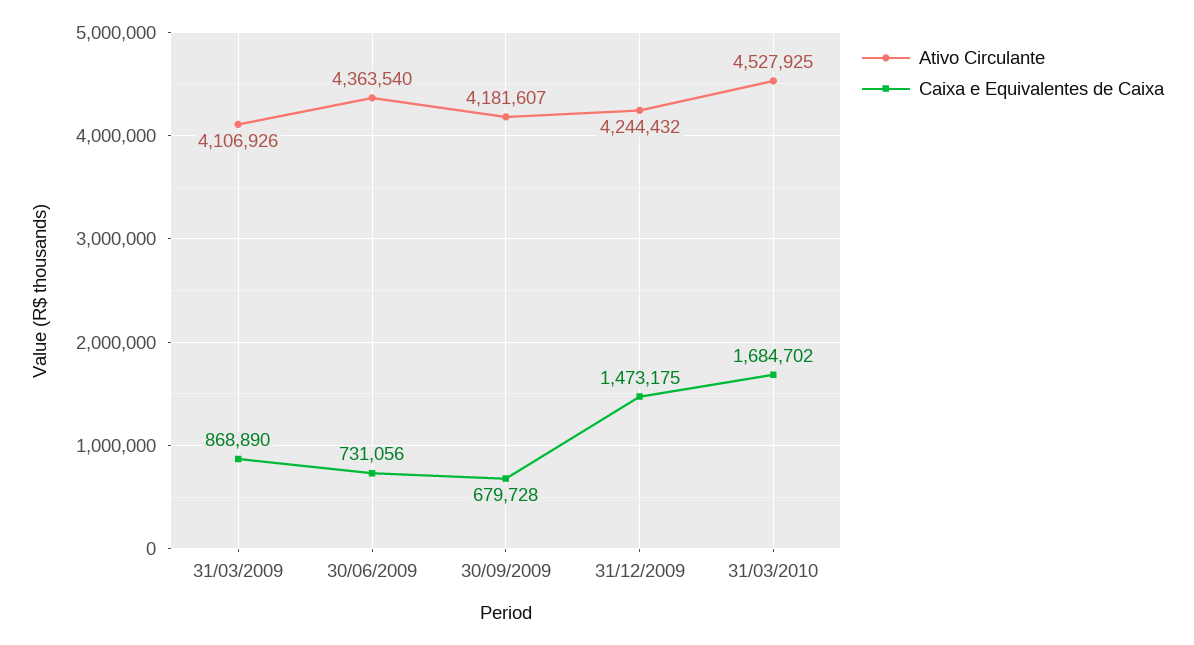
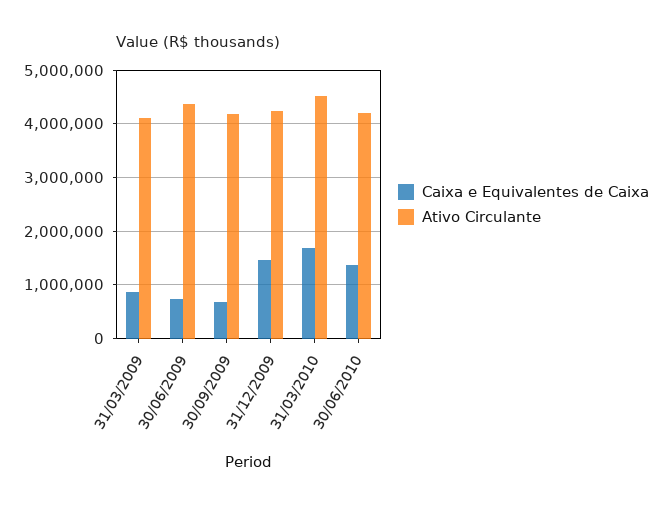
Caixa e Equivalentes de Caixa, 30/06/2010: none -> 1400000
Ativo Circulante, 30/06/2010: none -> 4200000

